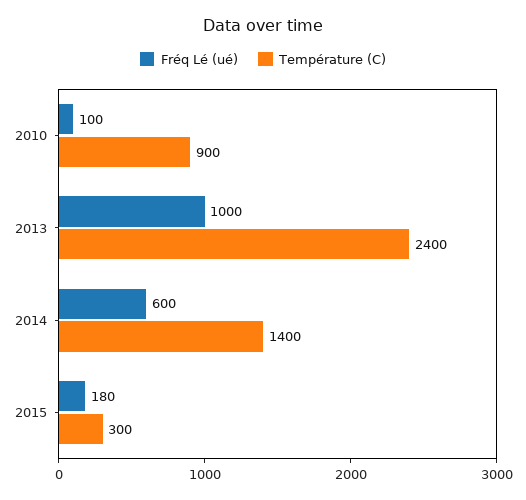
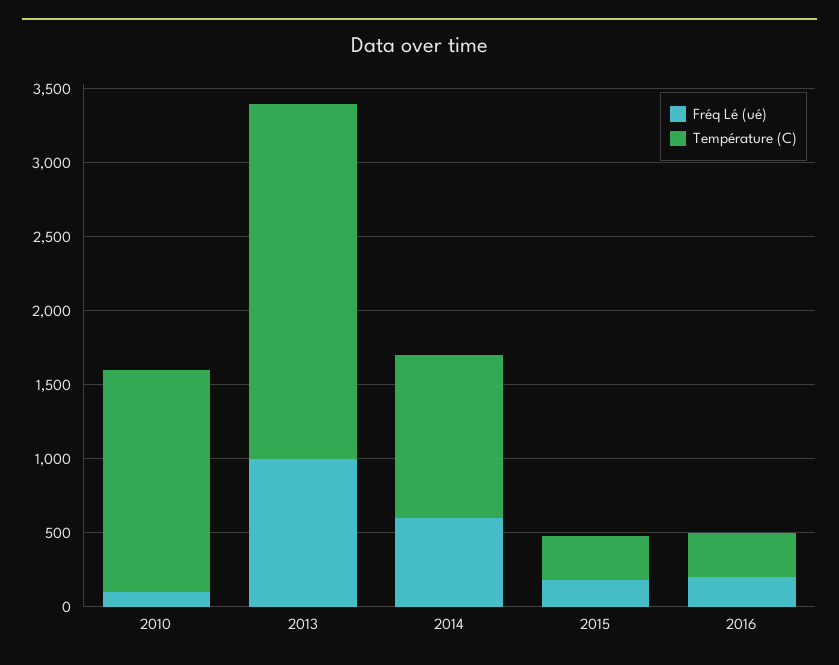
Température (C), 2010: 900 -> 1500
Température (C), 2014: 1400 -> 1100
Fréq Lé (ué), 2016: none -> 200
Température (C), 2016: none -> 300

